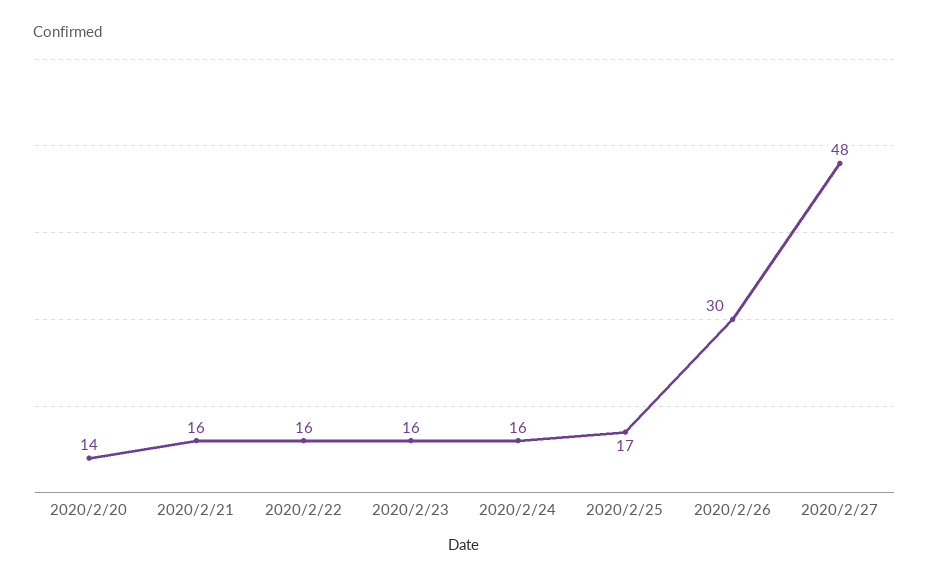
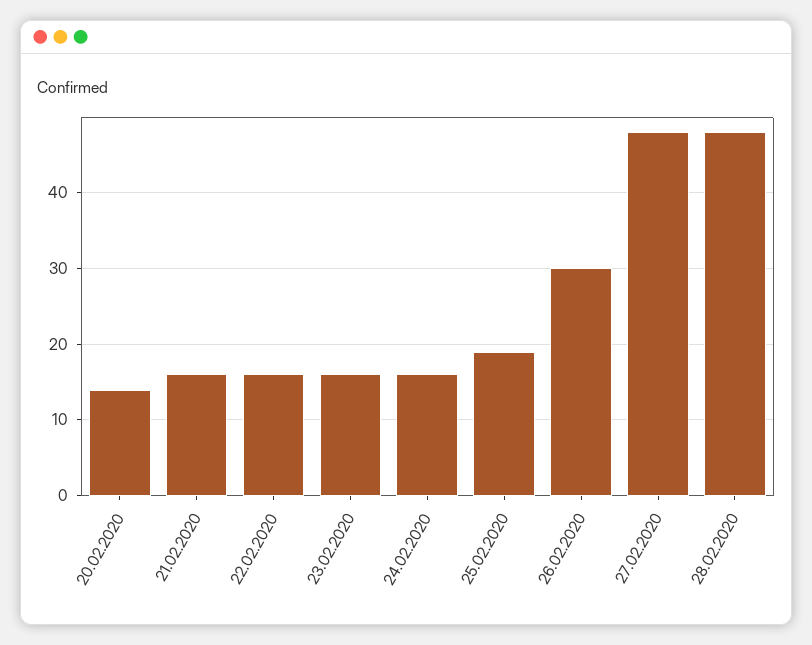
2020/2/25: 17 -> 19
28.02.2020: none -> 48

